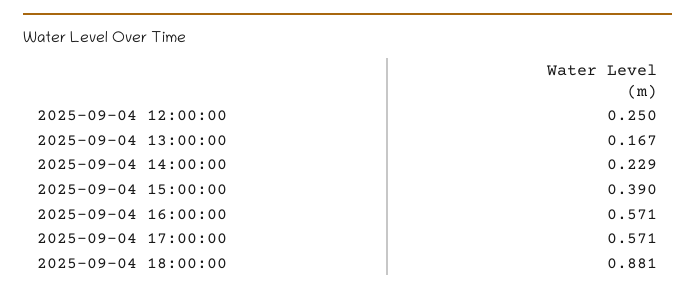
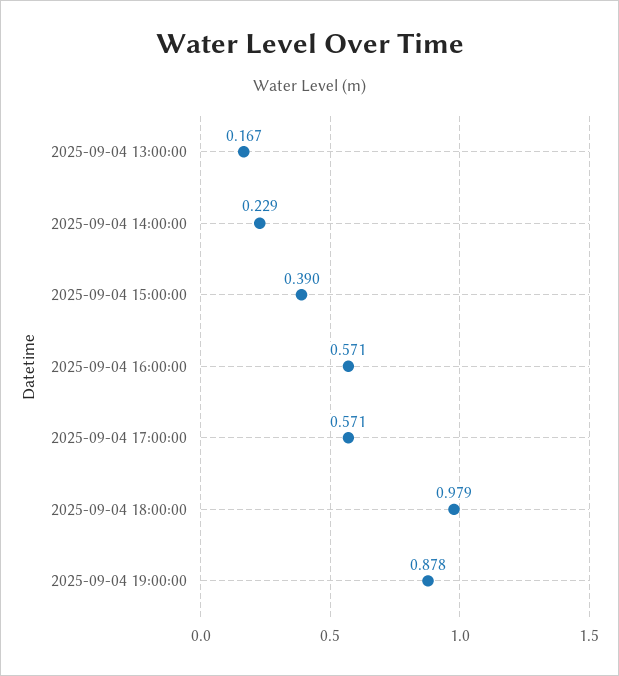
2025-09-04 12:00:00: 0.25 -> none
2025-09-04 18:00:00: 0.881 -> 0.979
2025-09-04 19:00:00: none -> 0.878

